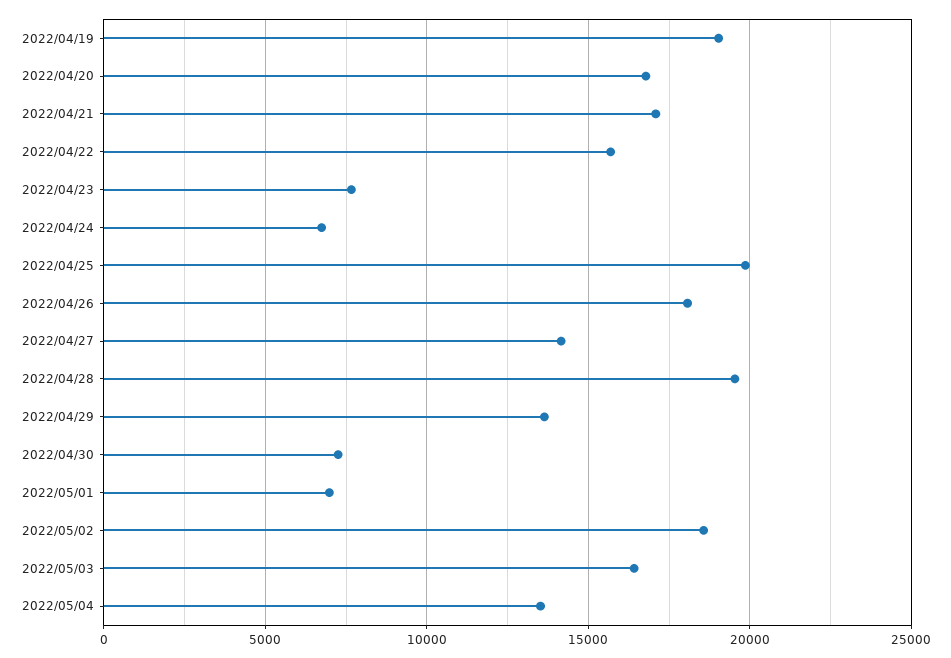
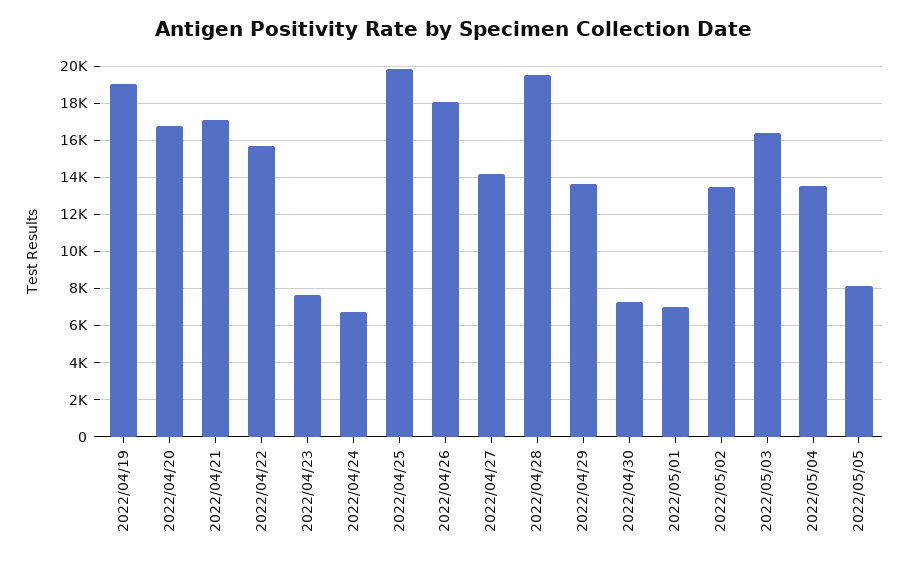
2022/05/02: 18500 -> 13500
2022/05/05: none -> 8000

